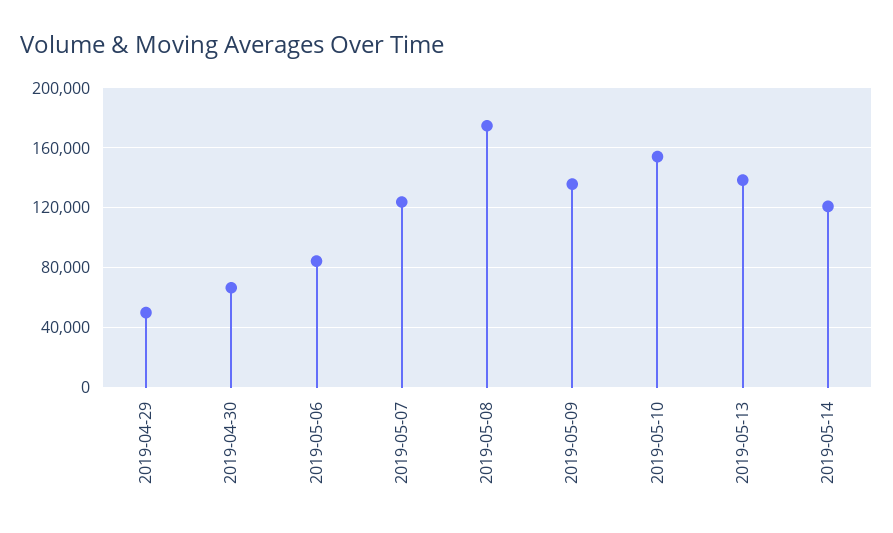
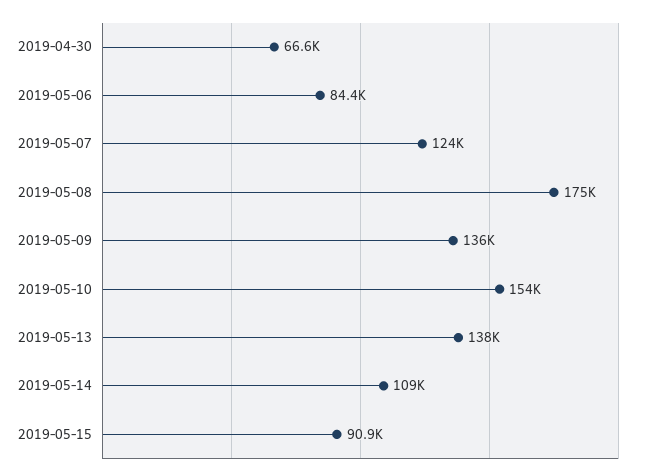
2019-04-29: 50000 -> none
2019-05-14: 120000 -> 109000
2019-05-15: none -> 90900

